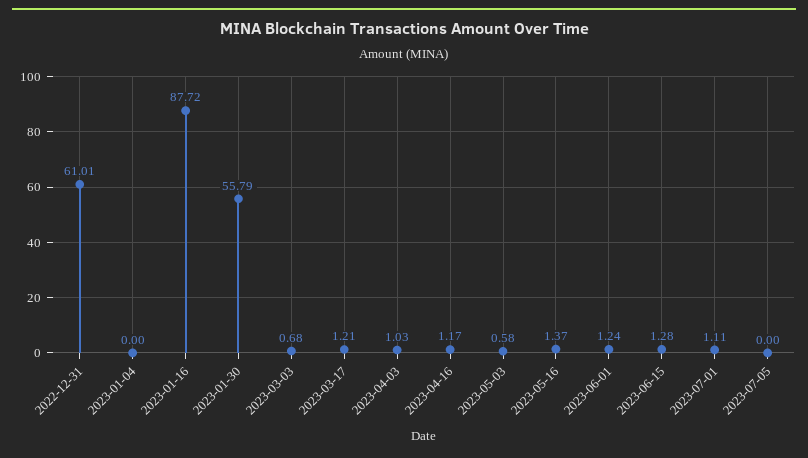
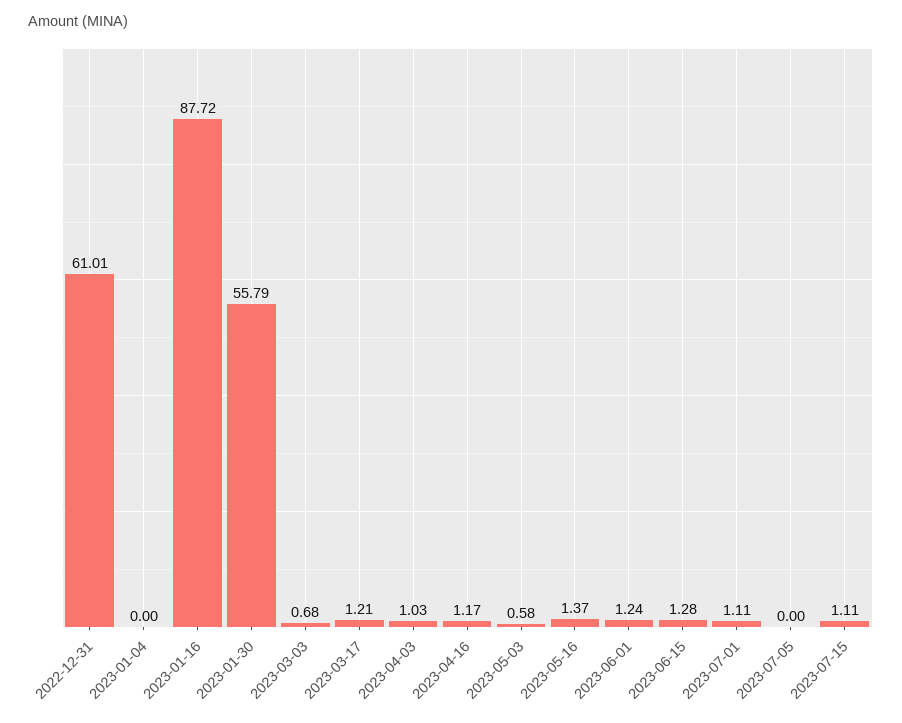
2023-07-15: none -> 1.11

